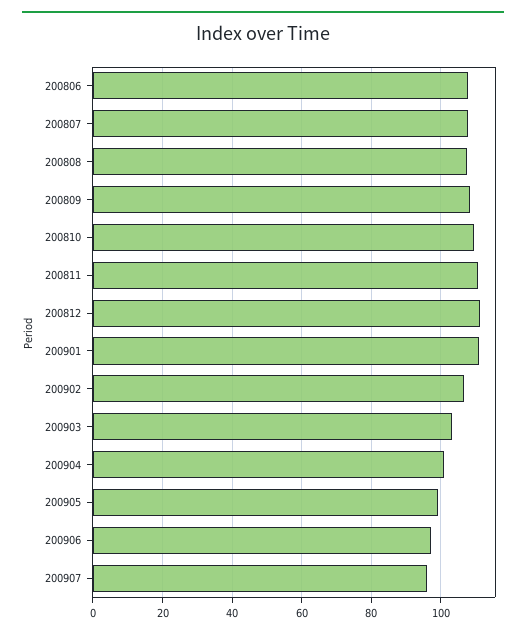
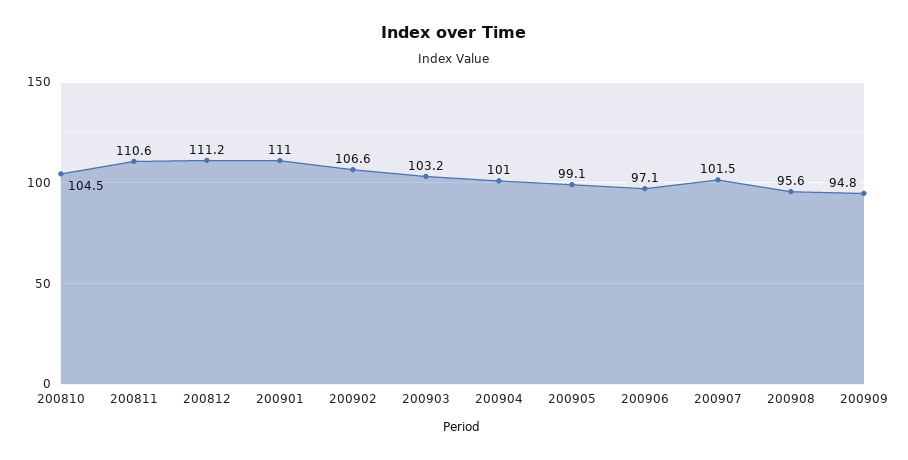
200806: 108 -> none
200807: 108 -> none
200808: 108 -> none
200809: 108 -> none
200810: 110 -> 104.5
200907: 96 -> 101.5
200908: none -> 95.6
200909: none -> 94.8

